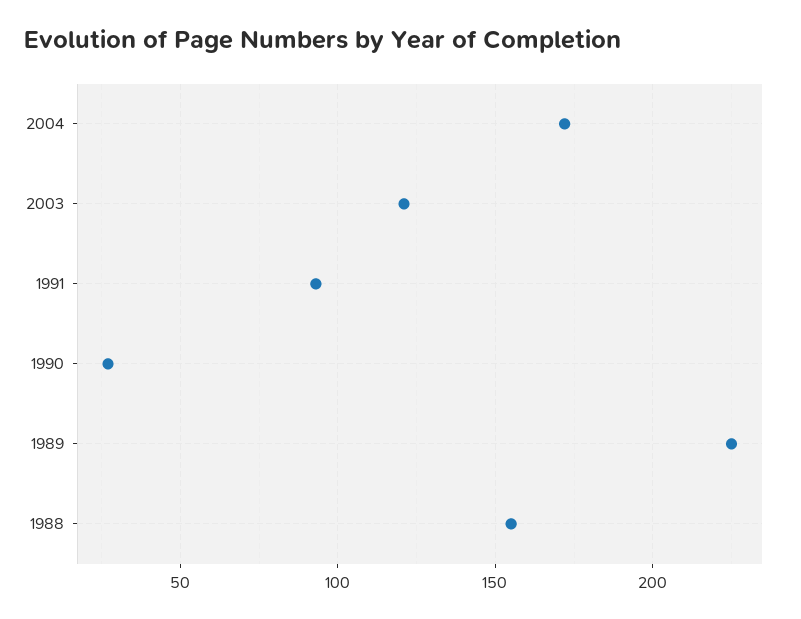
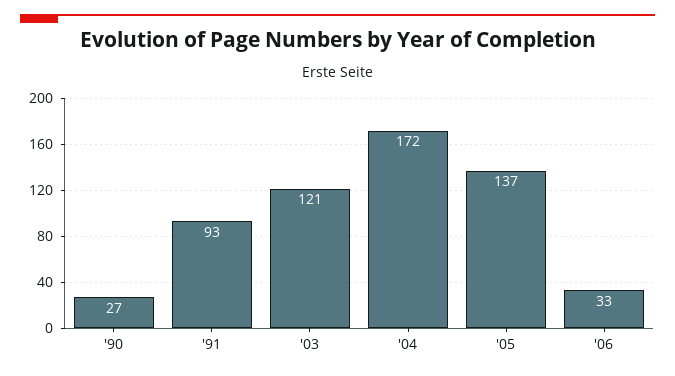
1989: 225 -> none
1988: 155 -> none
'05: none -> 137
'06: none -> 33

